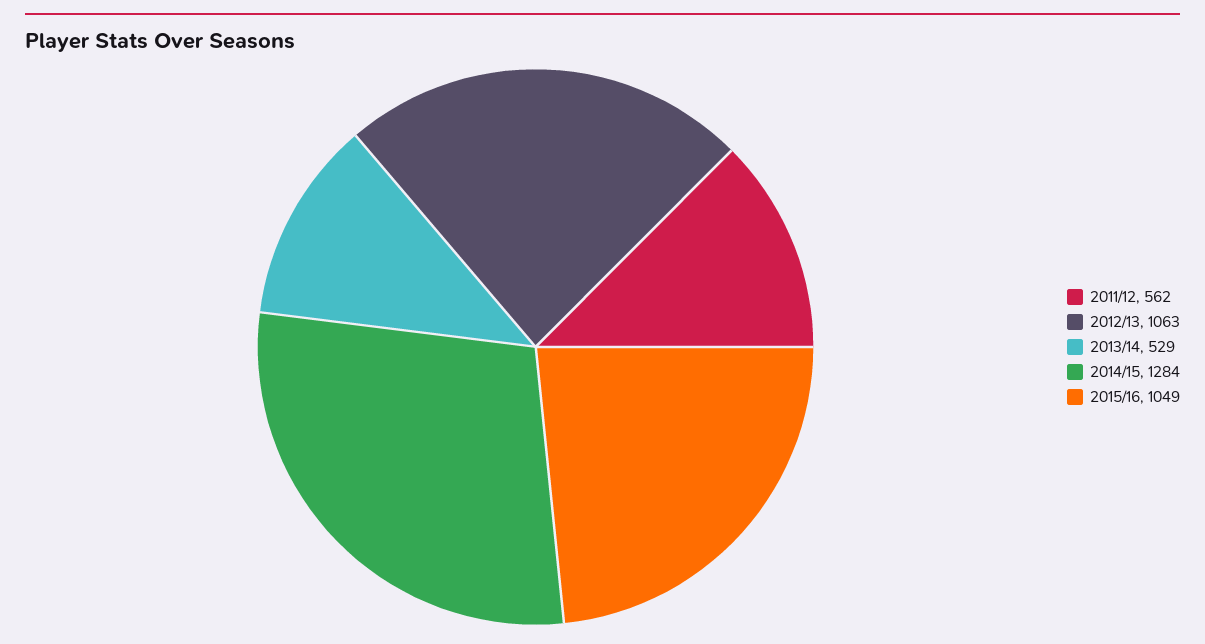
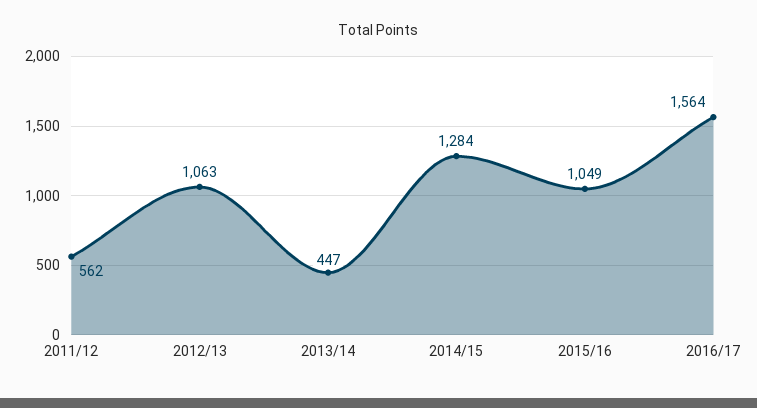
2013/14: 529 -> 447
2016/17: none -> 1564

